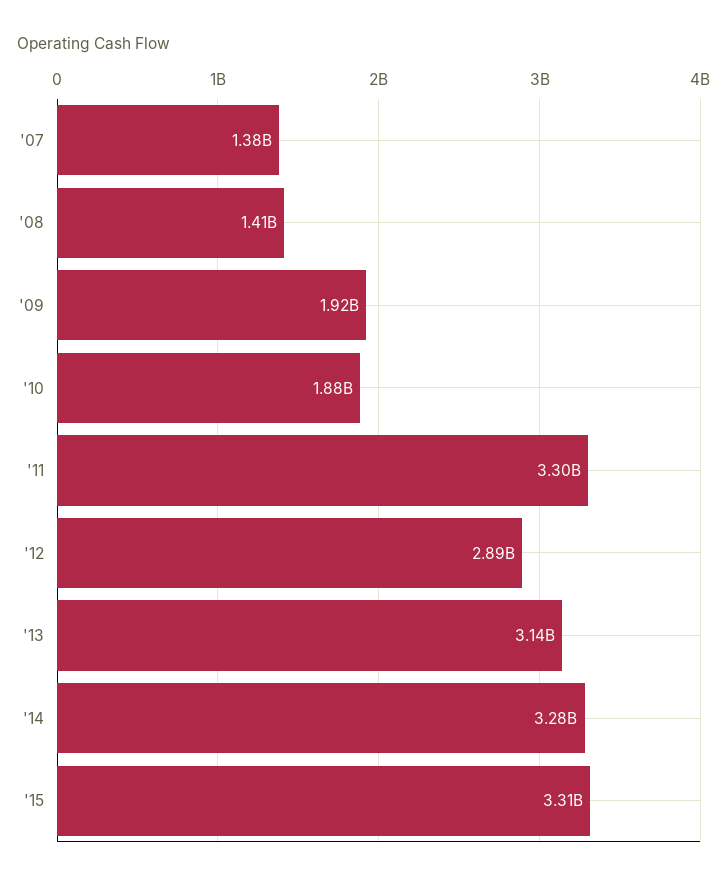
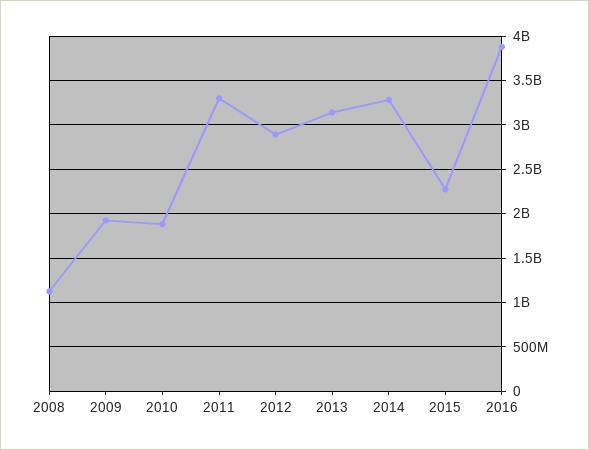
'07: 1380000000 -> none
'08: 1410000000 -> 1100000000
'15: 3310000000 -> 2300000000
2016: none -> 3900000000

